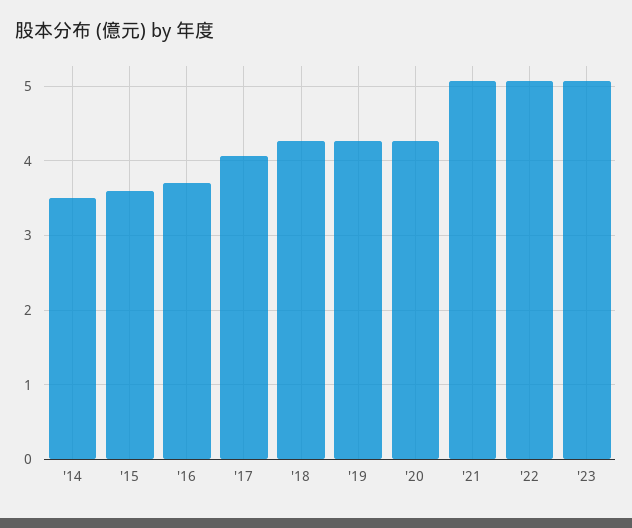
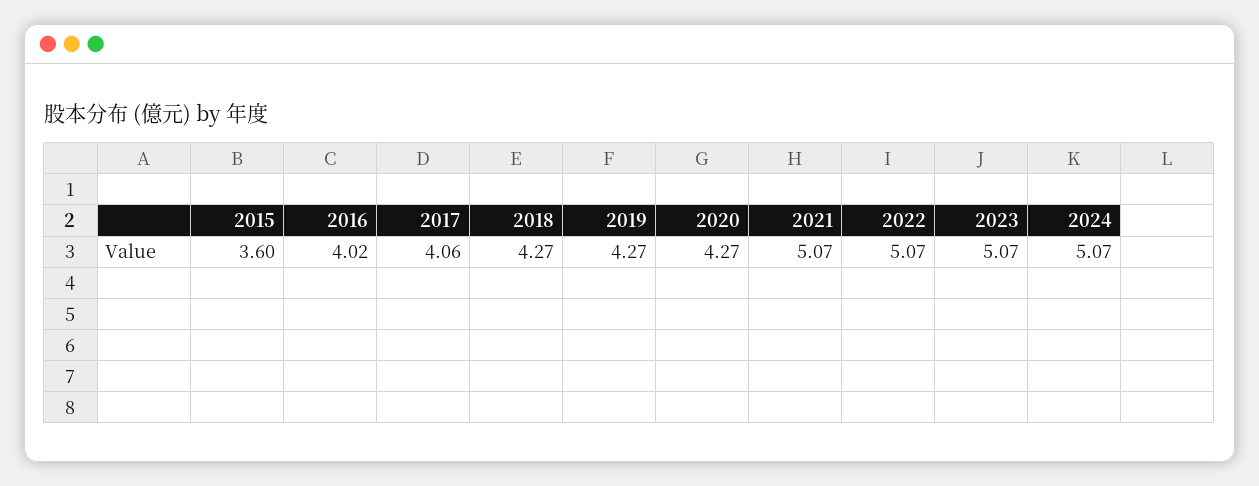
'14: 3.5 -> none
'16: 3.7 -> 4.02
2024: none -> 5.07

